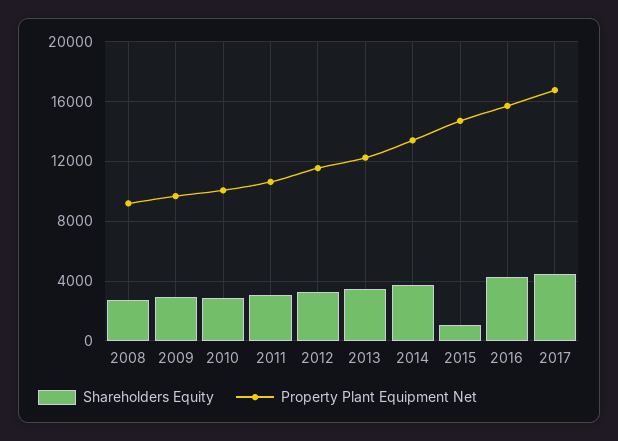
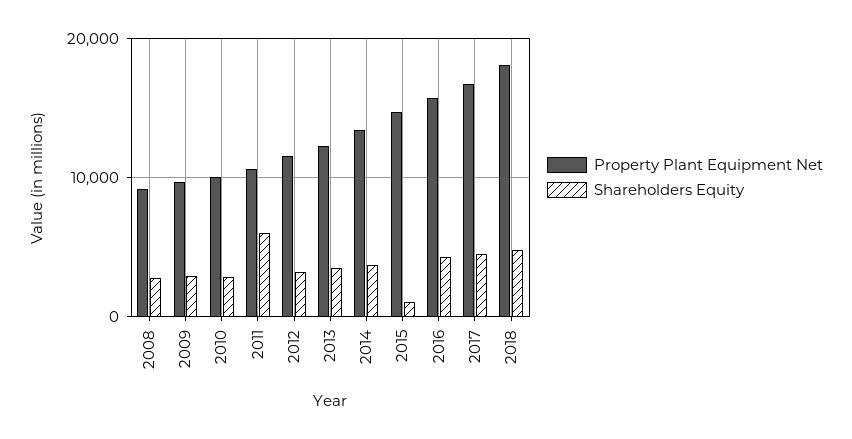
Shareholders Equity, 2011: 3000 -> 6000
Property Plant Equipment Net, 2018: none -> 18000
Shareholders Equity, 2018: none -> 5000

